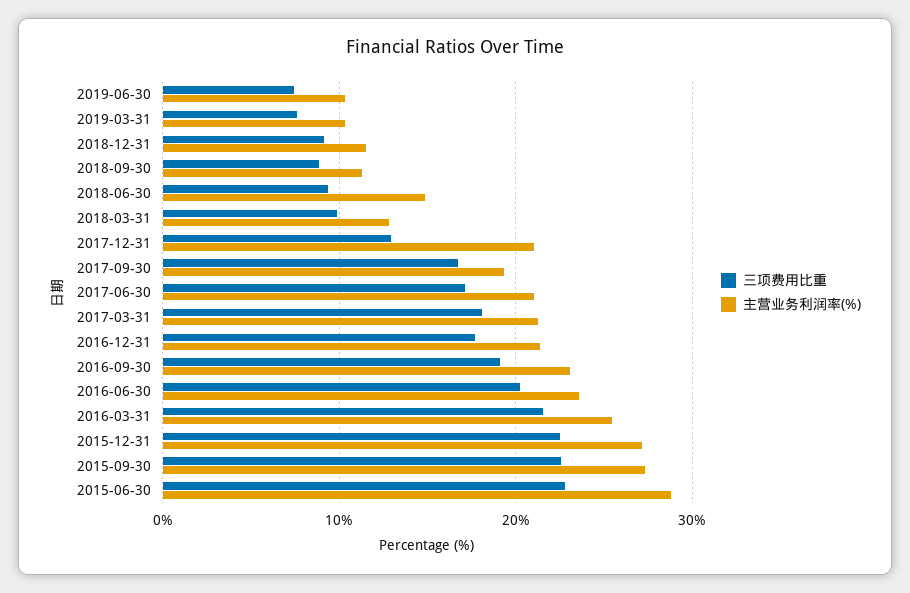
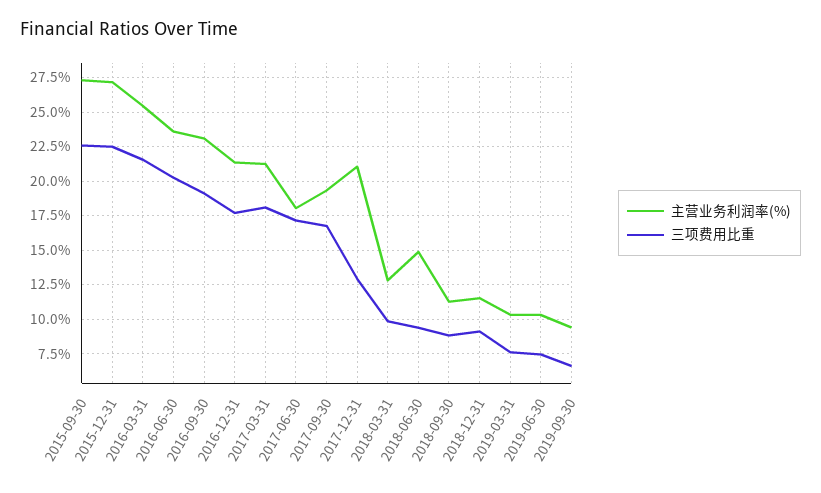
主营业务利润率(%), 2017-06-30: 21 -> 18
三项费用比重, 2015-06-30: 23 -> none
主营业务利润率(%), 2015-06-30: 29 -> none
主营业务利润率(%), 2019-09-30: none -> 9.5
三项费用比重, 2019-09-30: none -> 6.5

